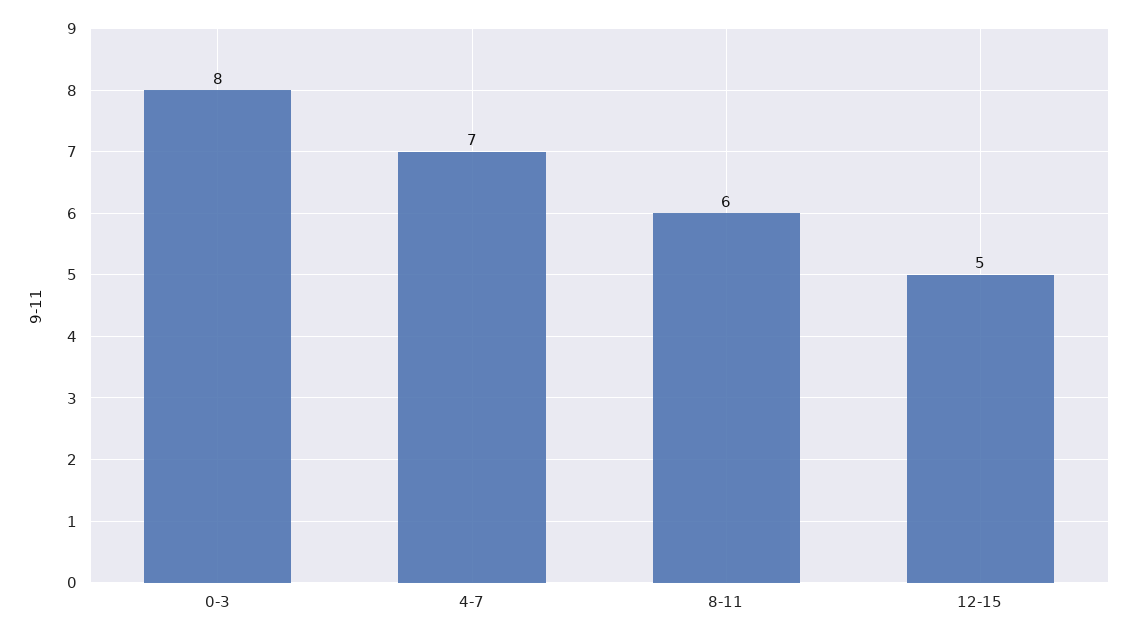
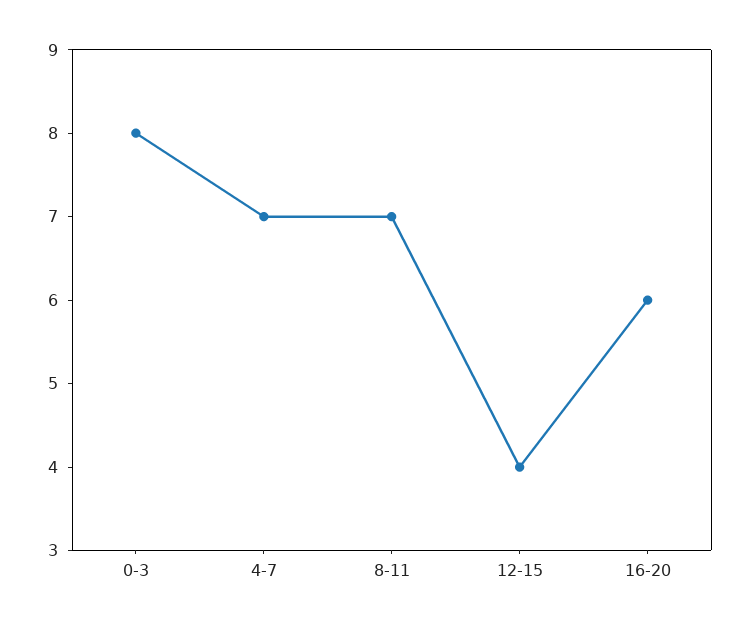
8-11: 6 -> 7
12-15: 5 -> 4
16-20: none -> 6

